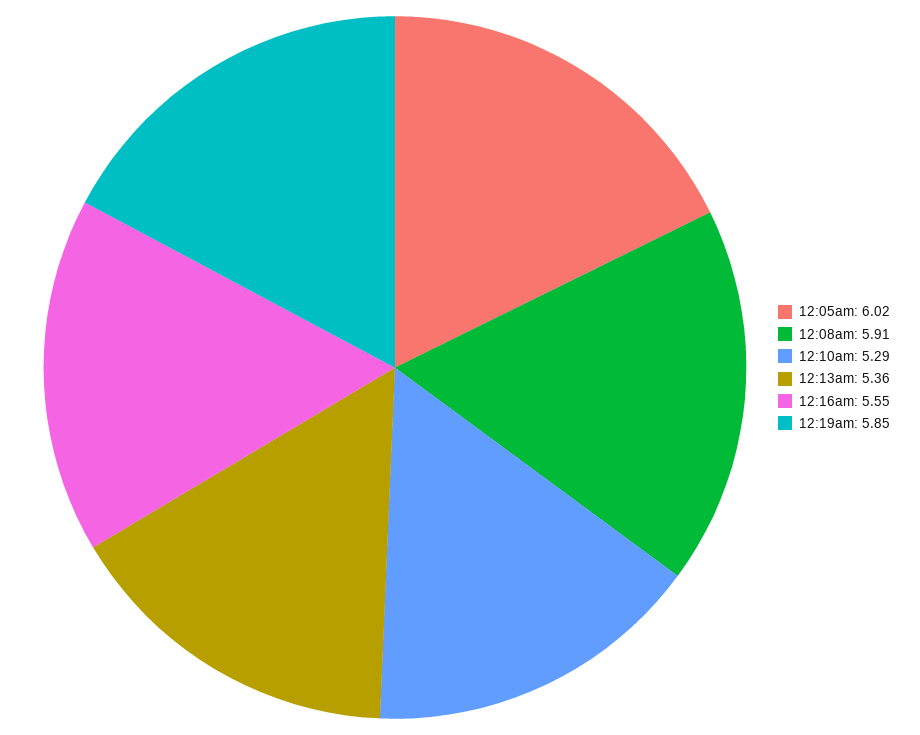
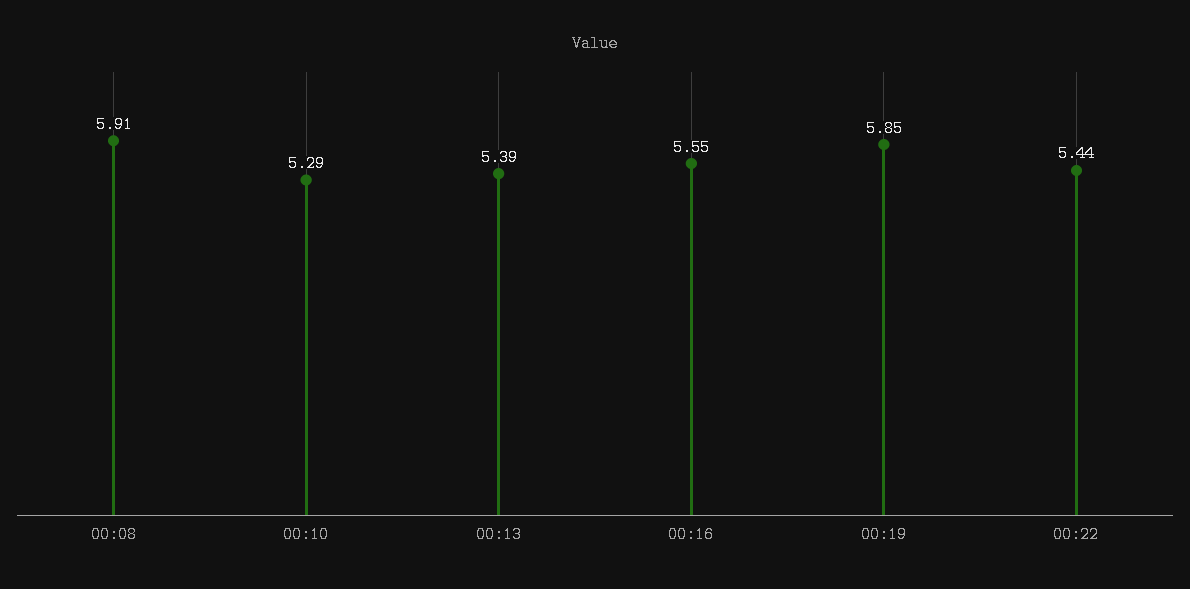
12:05am: 6.02 -> none
12:13am: 5.36 -> 5.39
00:22: none -> 5.44

